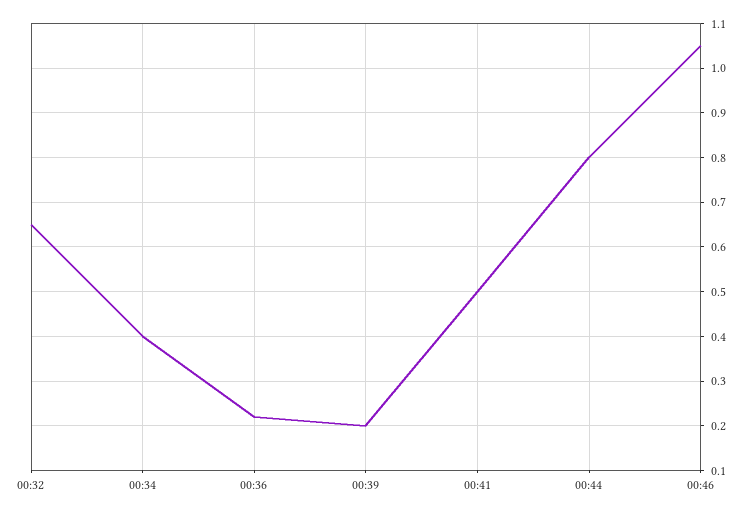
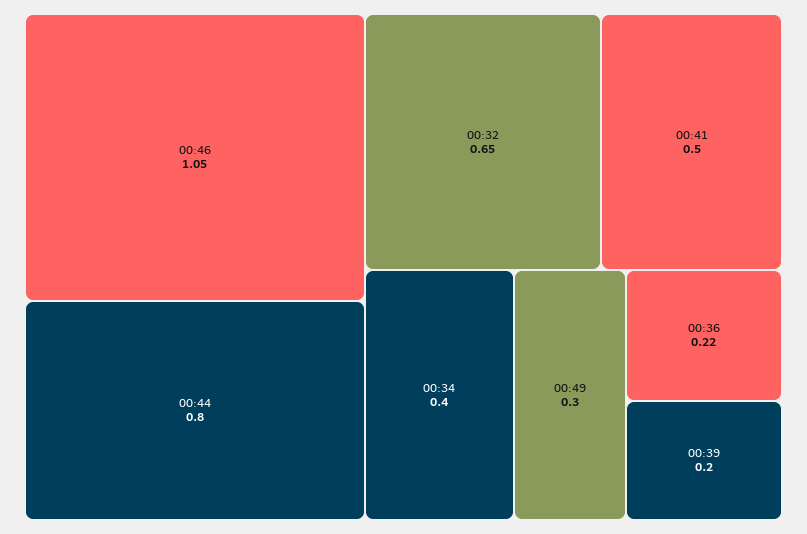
00:49: none -> 0.3

